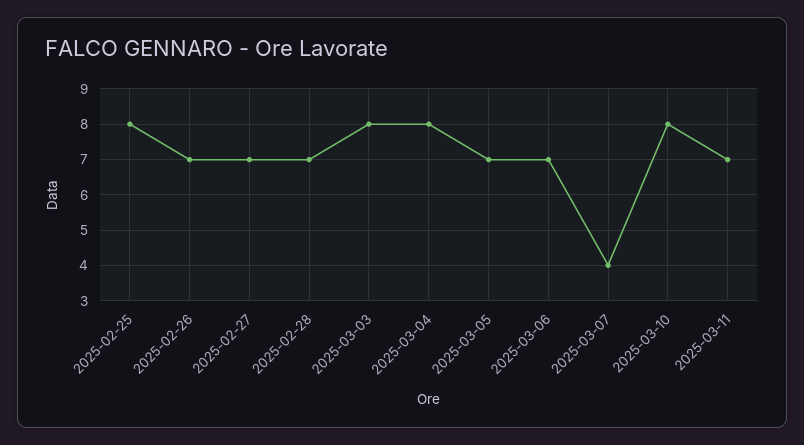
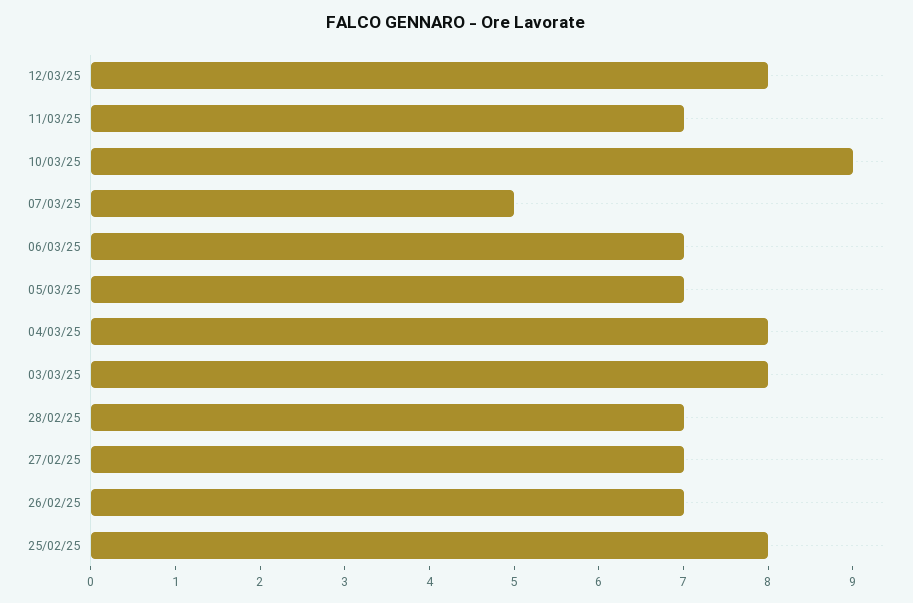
2025-03-07: 4 -> 5
2025-03-10: 8 -> 9
12/03/25: none -> 8

